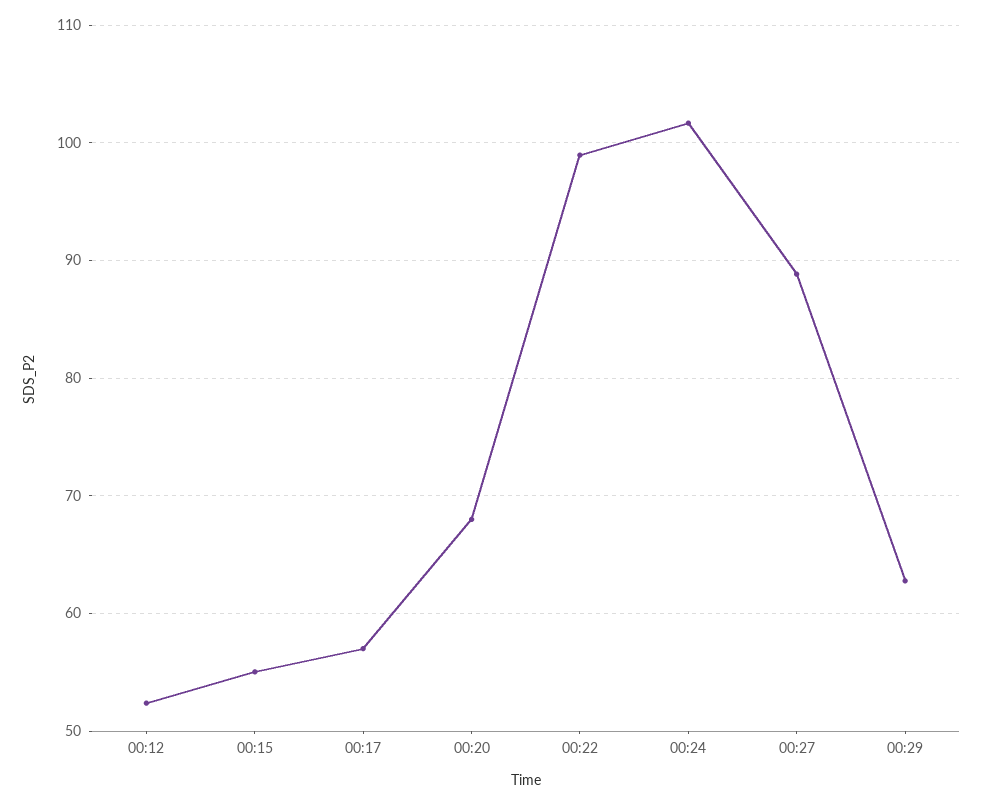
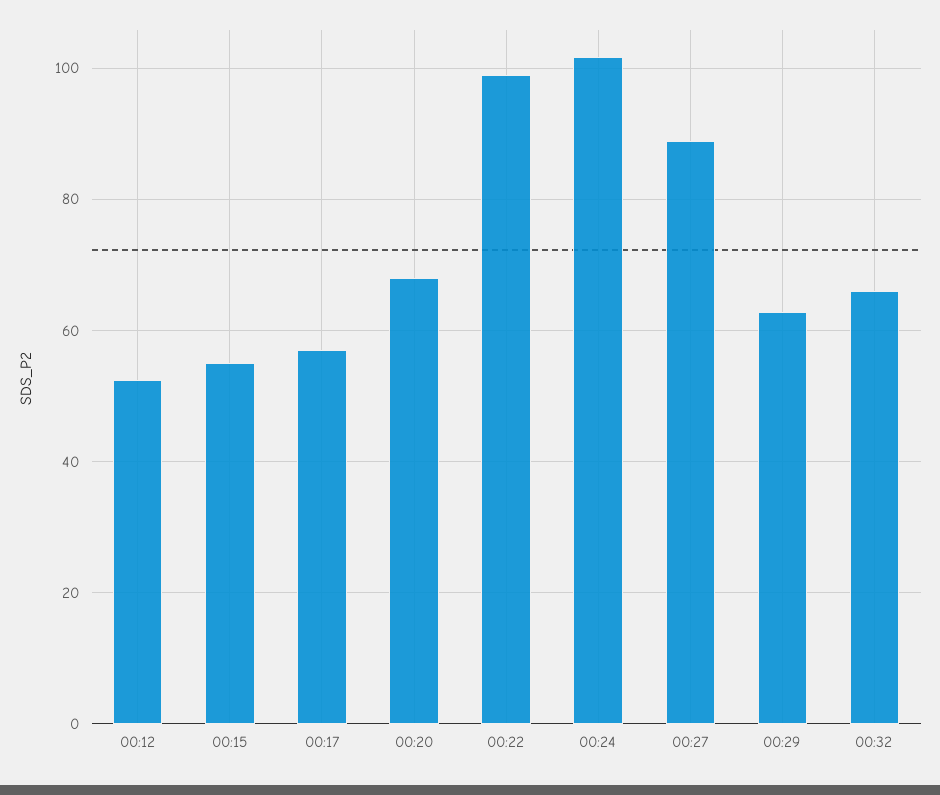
00:32: none -> 66

